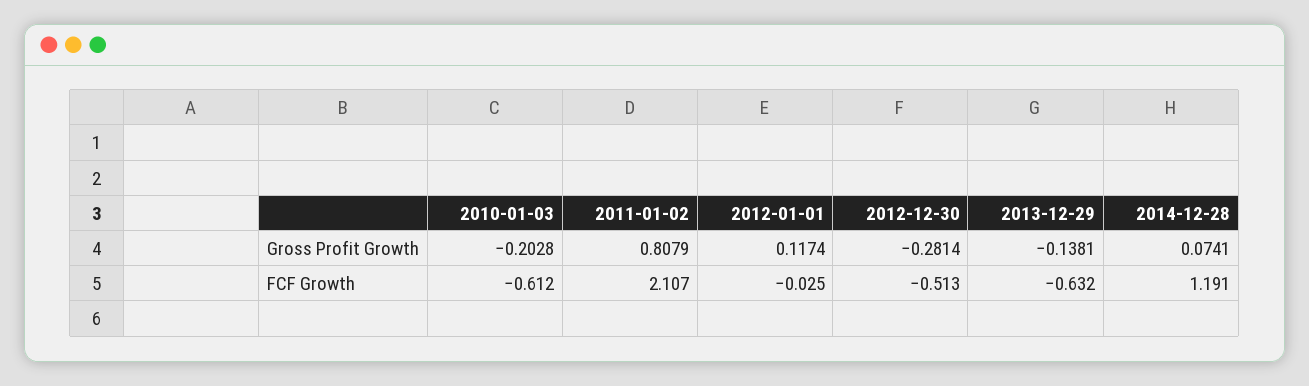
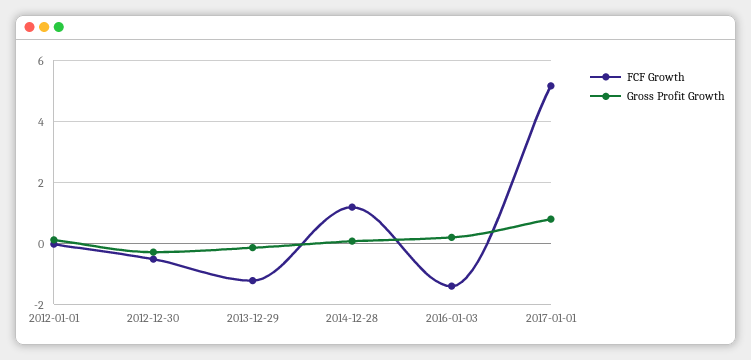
Gross Profit Growth, 2010-01-03: -0.2028 -> none
Gross Profit Growth, 2011-01-02: 0.8079 -> none
FCF Growth, 2010-01-03: -0.612 -> none
FCF Growth, 2011-01-02: 2.107 -> none
FCF Growth, 2013-12-29: -0.632 -> -1.2
FCF Growth, 2016-01-03: none -> -1.4
Gross Profit Growth, 2016-01-03: none -> 0.2
FCF Growth, 2017-01-01: none -> 5.2
Gross Profit Growth, 2017-01-01: none -> 0.8

